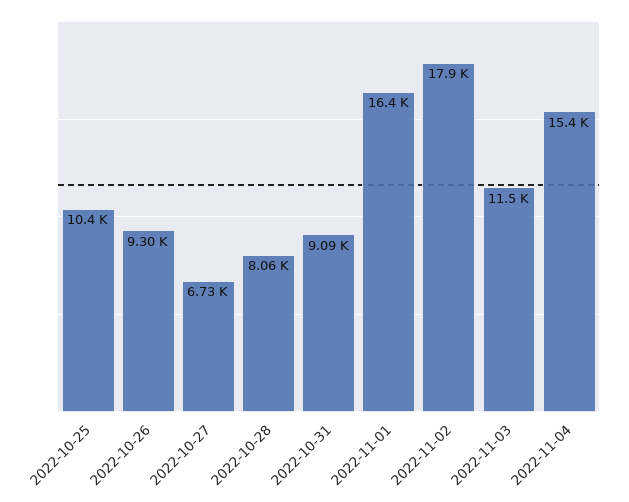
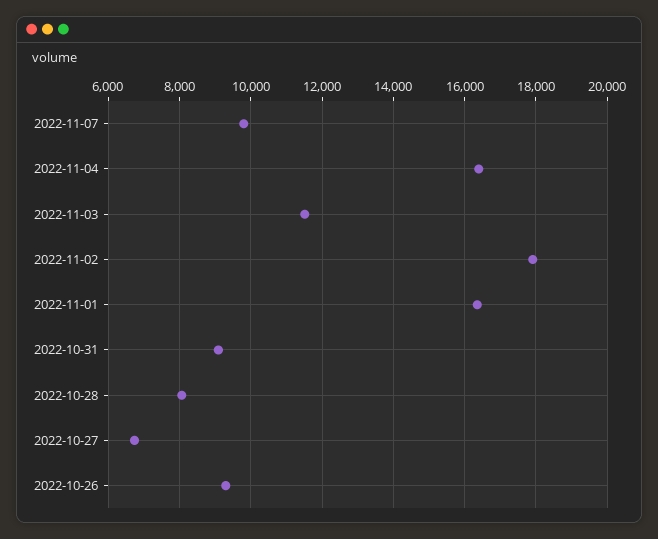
2022-10-25: 10400 -> none
2022-11-04: 15400 -> 16400
2022-11-07: none -> 9800

